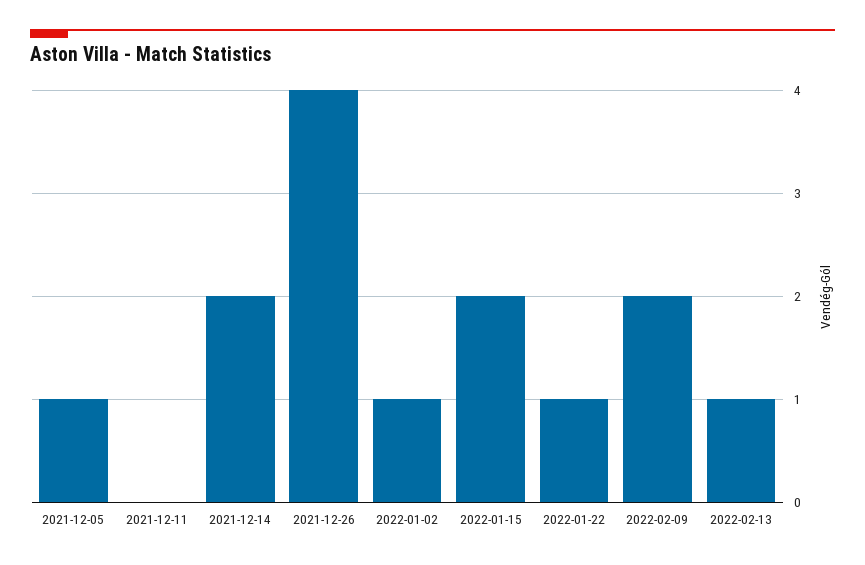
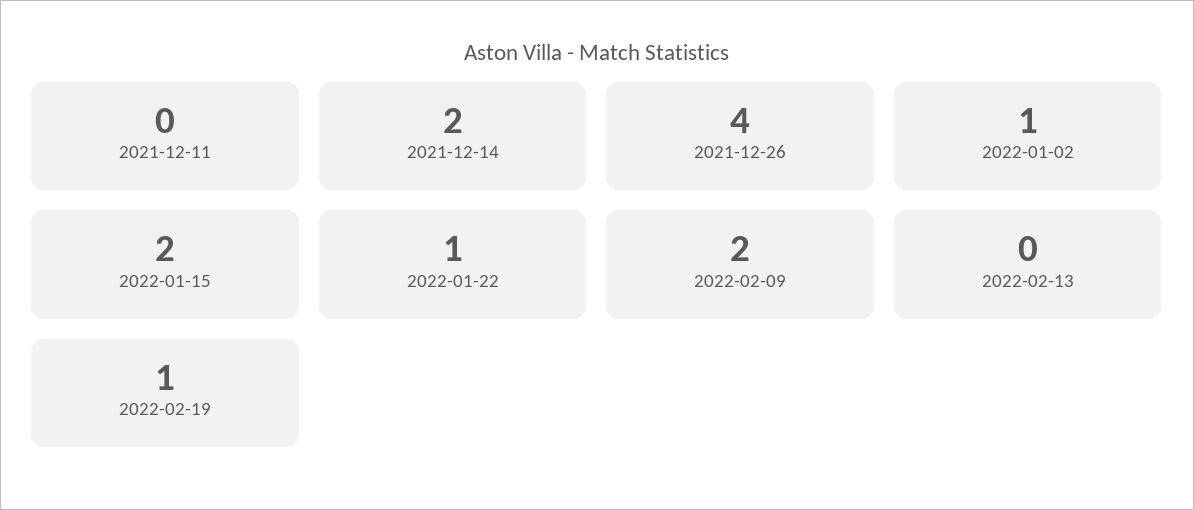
2021-12-05: 1 -> none
2022-02-13: 1 -> 0
2022-02-19: none -> 1

